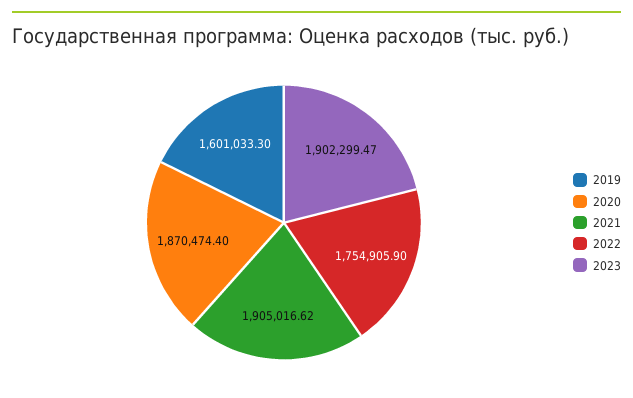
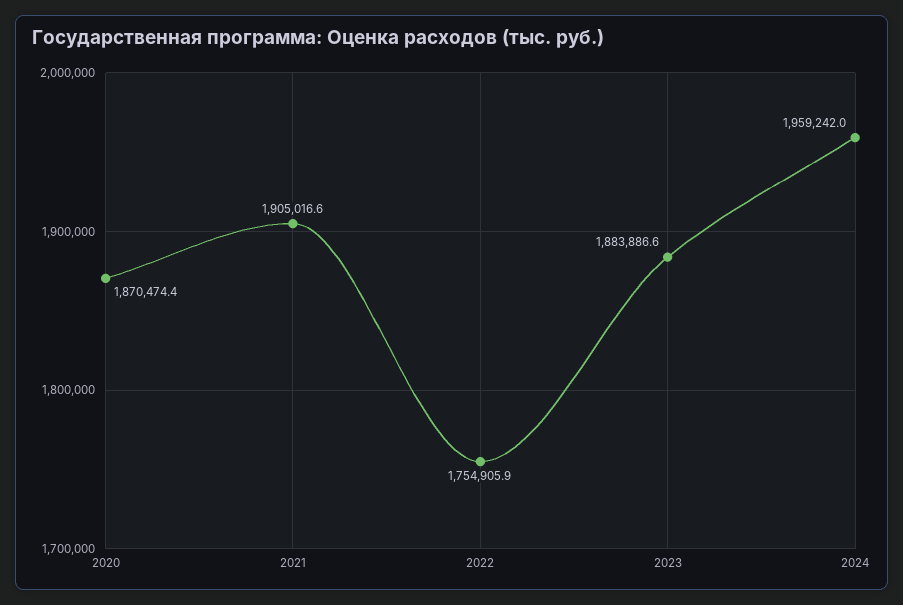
2019: 1601033.3 -> none
2023: 1902299.47 -> 1883886.6
2024: none -> 1959242

